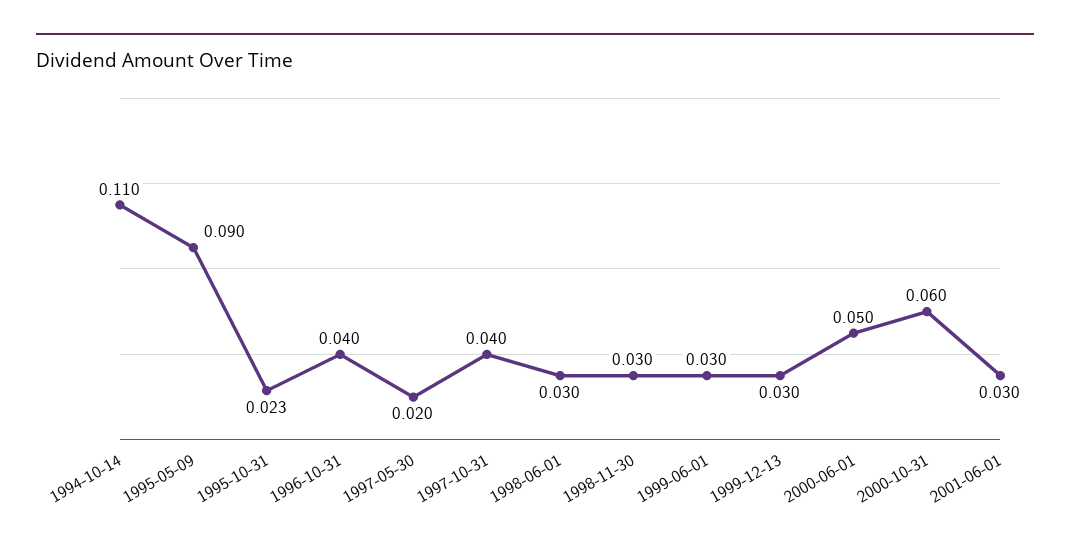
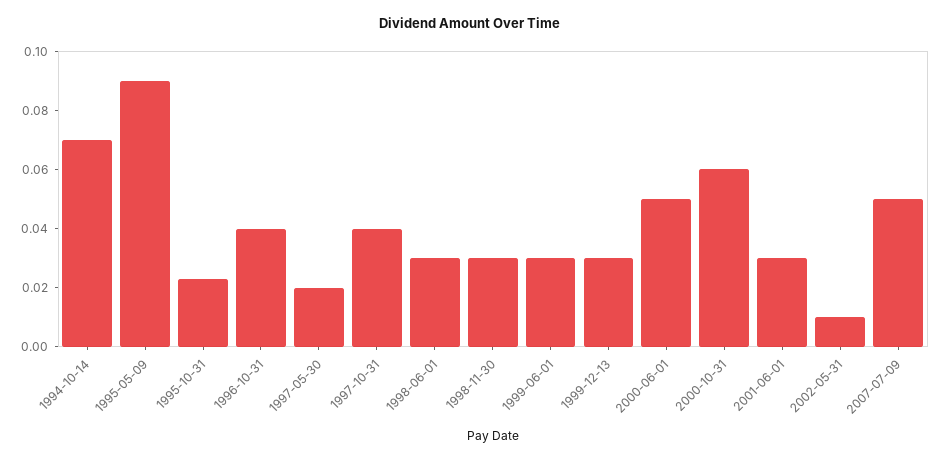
1994-10-14: 0.11 -> 0.07
2002-05-31: none -> 0.01
2007-07-09: none -> 0.05

